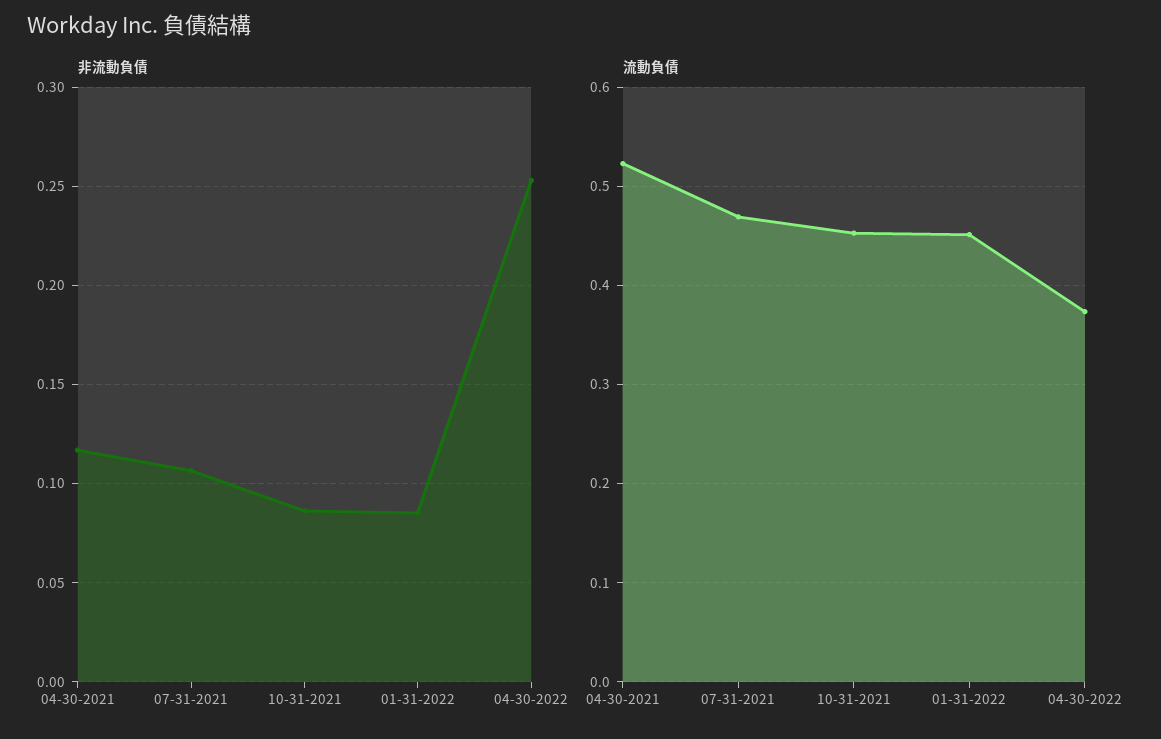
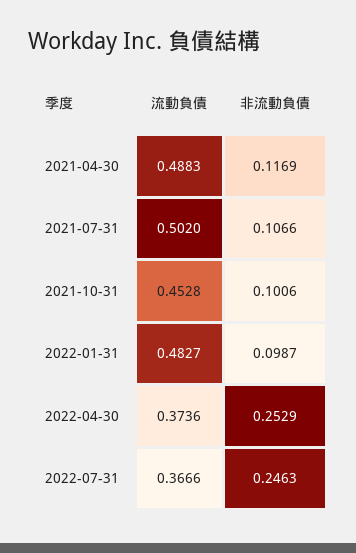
非流動負債, 10-31-2021: 0.085 -> 0.1006
非流動負債, 01-31-2022: 0.085 -> 0.0987
流動負債, 04-30-2021: 0.52 -> 0.4883
流動負債, 07-31-2021: 0.47 -> 0.502
流動負債, 01-31-2022: 0.45 -> 0.4827
流動負債, 2022-07-31: none -> 0.3666
非流動負債, 2022-07-31: none -> 0.2463

